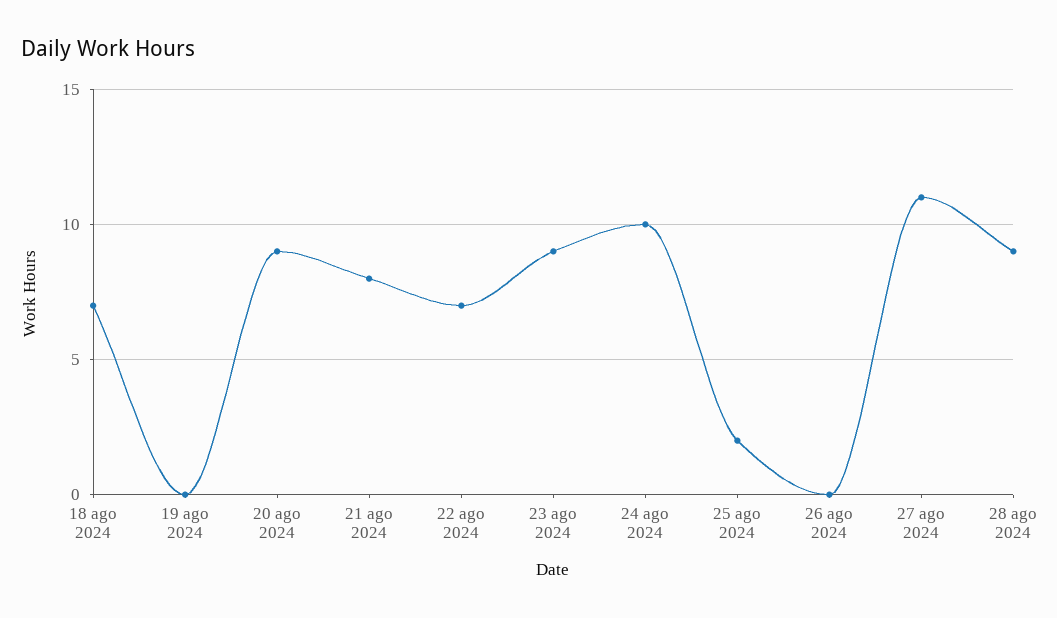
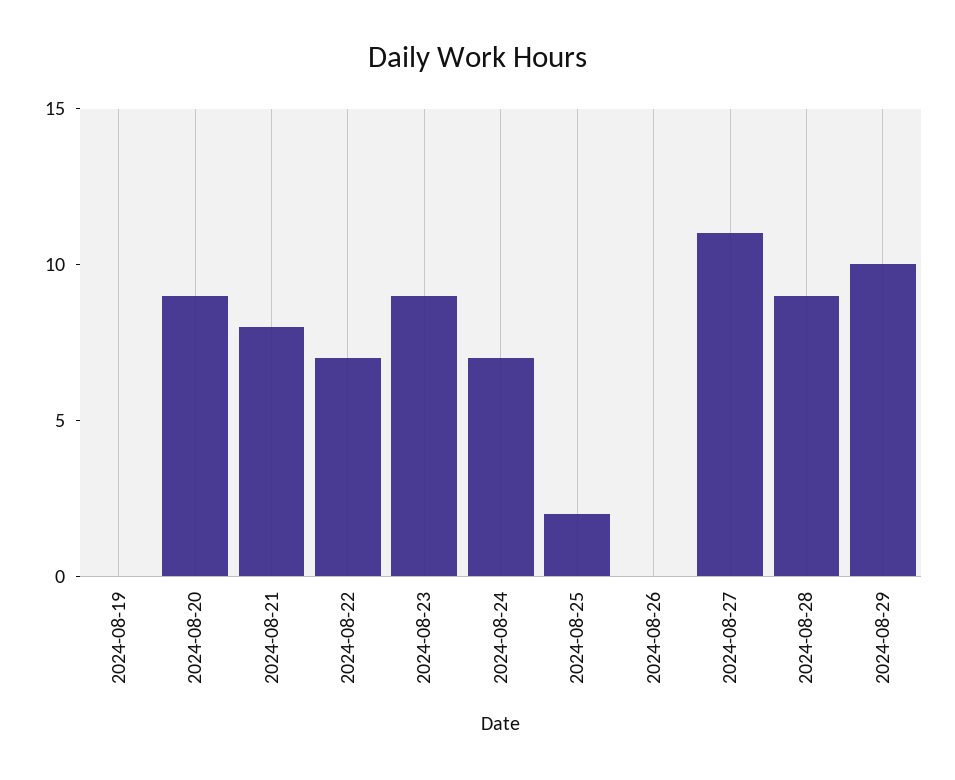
18 ago 2024: 7 -> none
24 ago 2024: 10 -> 7
2024-08-29: none -> 10

